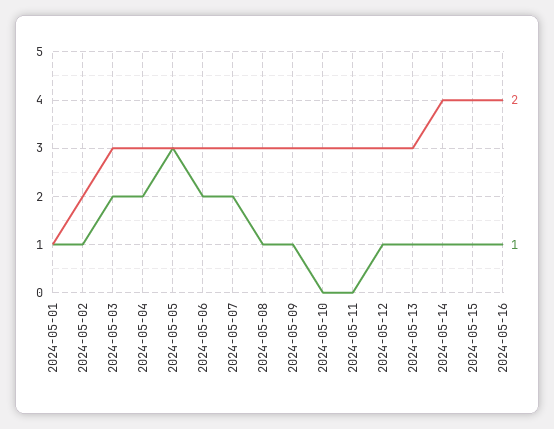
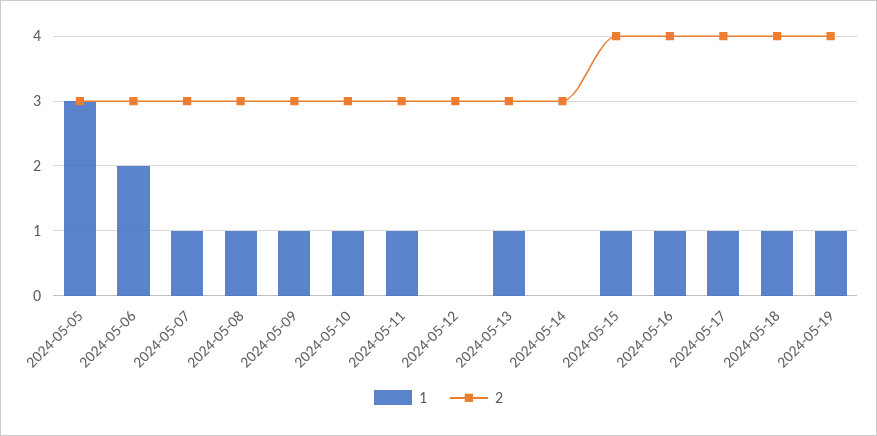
2, 2024-05-01: 1 -> none
1, 2024-05-01: 1 -> none
2, 2024-05-02: 2 -> none
1, 2024-05-02: 1 -> none
2, 2024-05-03: 3 -> none
1, 2024-05-03: 2 -> none
2, 2024-05-04: 3 -> none
1, 2024-05-04: 2 -> none
1, 2024-05-07: 2 -> 1
1, 2024-05-10: 0 -> 1
1, 2024-05-11: 0 -> 1
1, 2024-05-12: 1 -> 0
2, 2024-05-14: 4 -> 3
1, 2024-05-14: 1 -> 0
1, 2024-05-17: none -> 1
2, 2024-05-17: none -> 4
1, 2024-05-18: none -> 1
2, 2024-05-18: none -> 4
1, 2024-05-19: none -> 1
2, 2024-05-19: none -> 4

